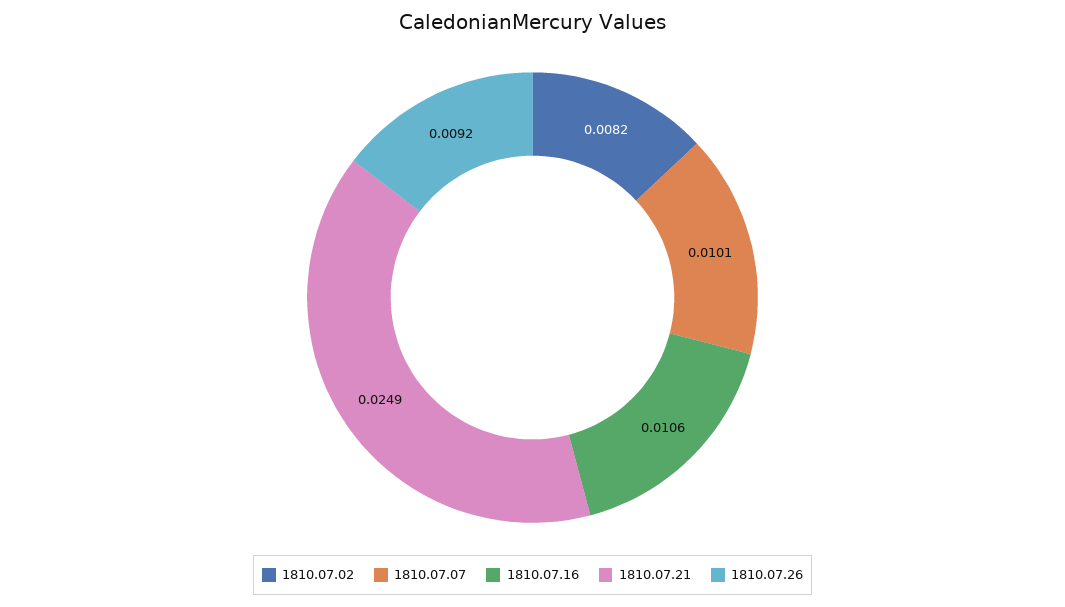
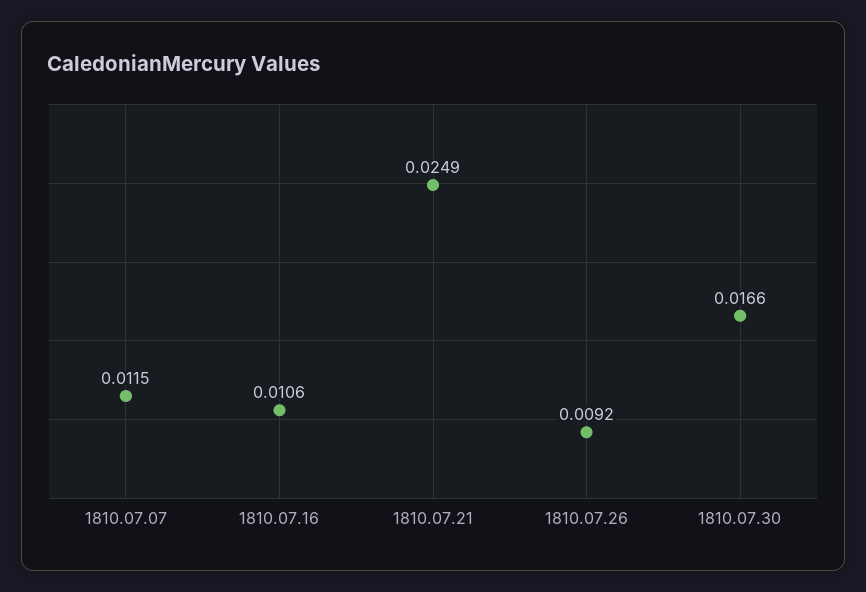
1810.07.02: 0.0082 -> none
1810.07.07: 0.0101 -> 0.0115
1810.07.30: none -> 0.0166

